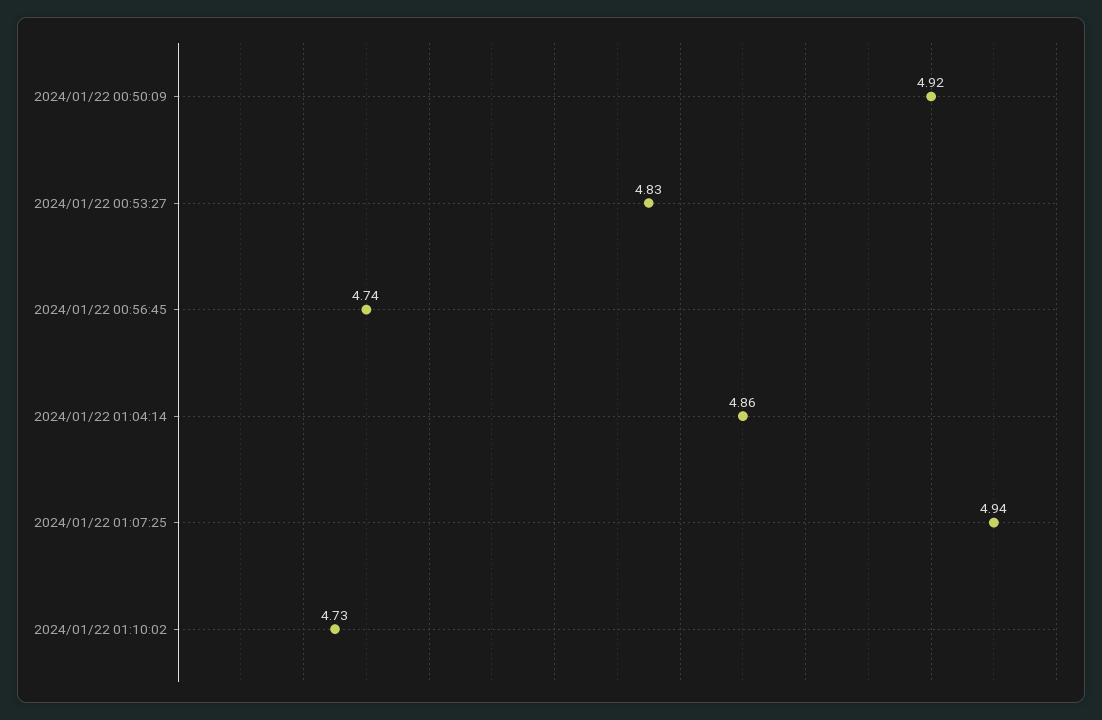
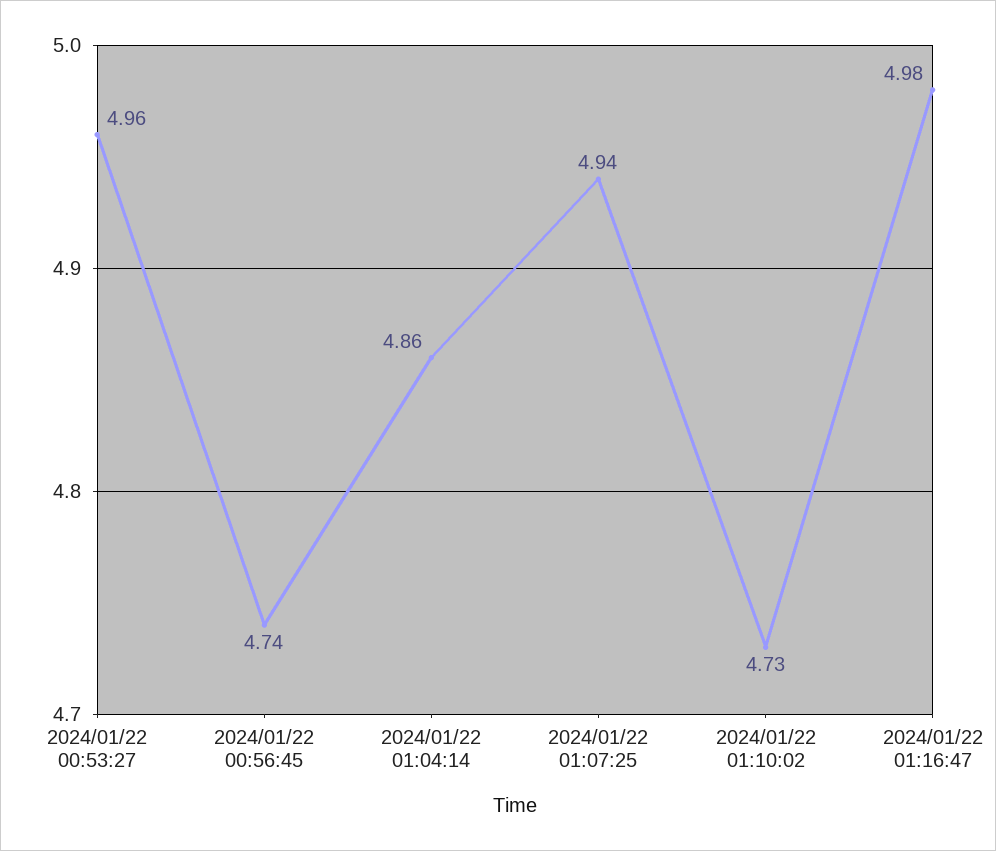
2024/01/22 00:50:09: 4.92 -> none
2024/01/22 00:53:27: 4.83 -> 4.96
2024/01/22 01:16:47: none -> 4.98

